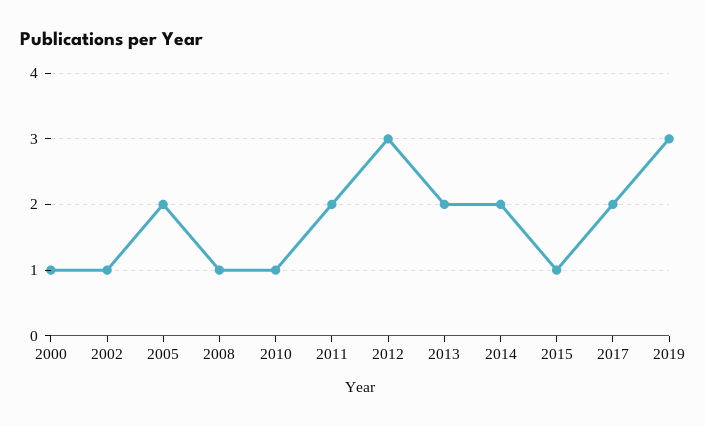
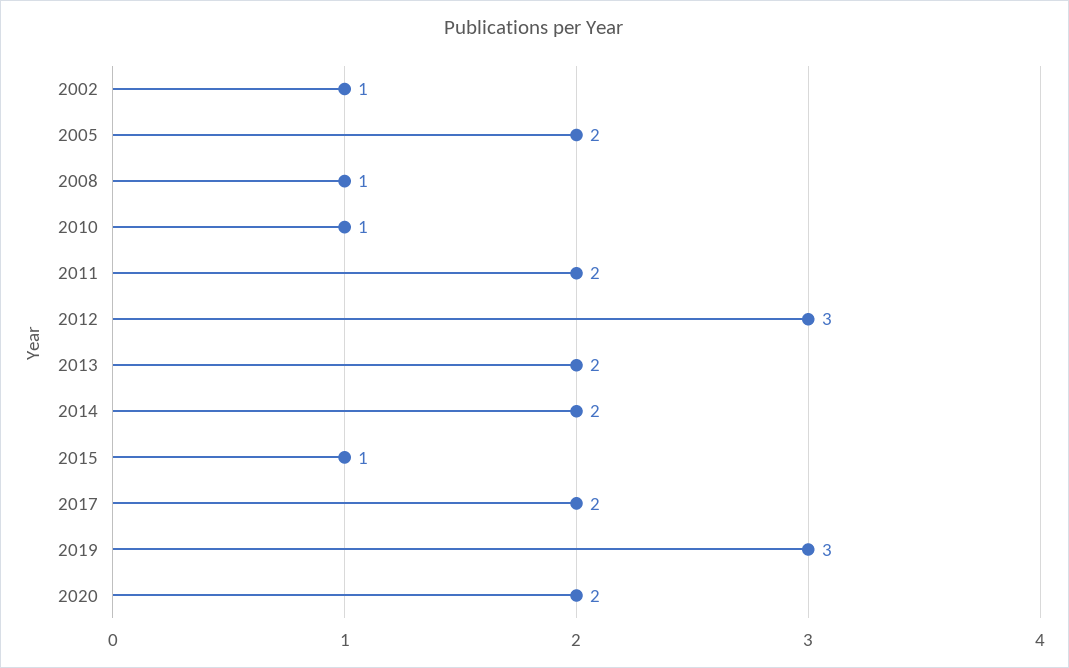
2000: 1 -> none
2020: none -> 2

